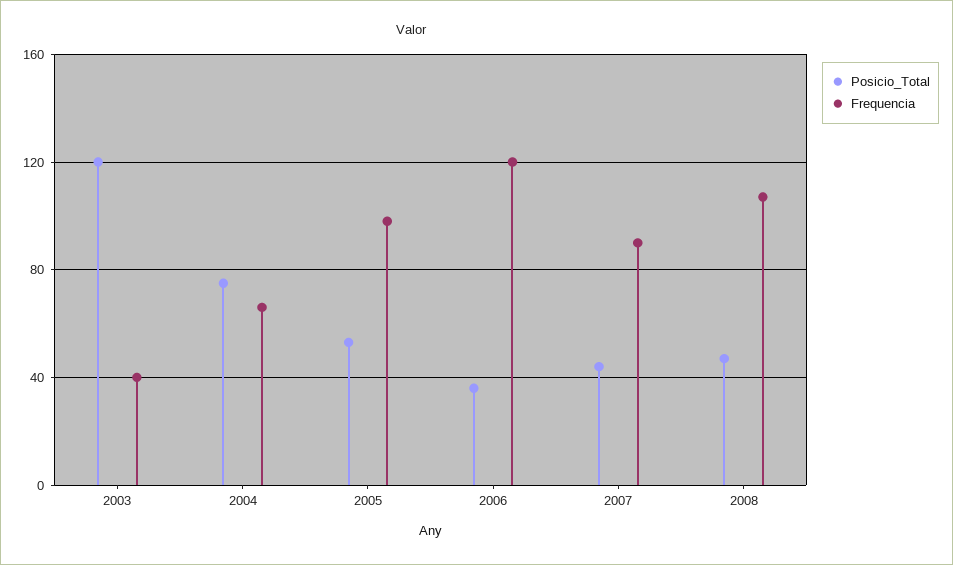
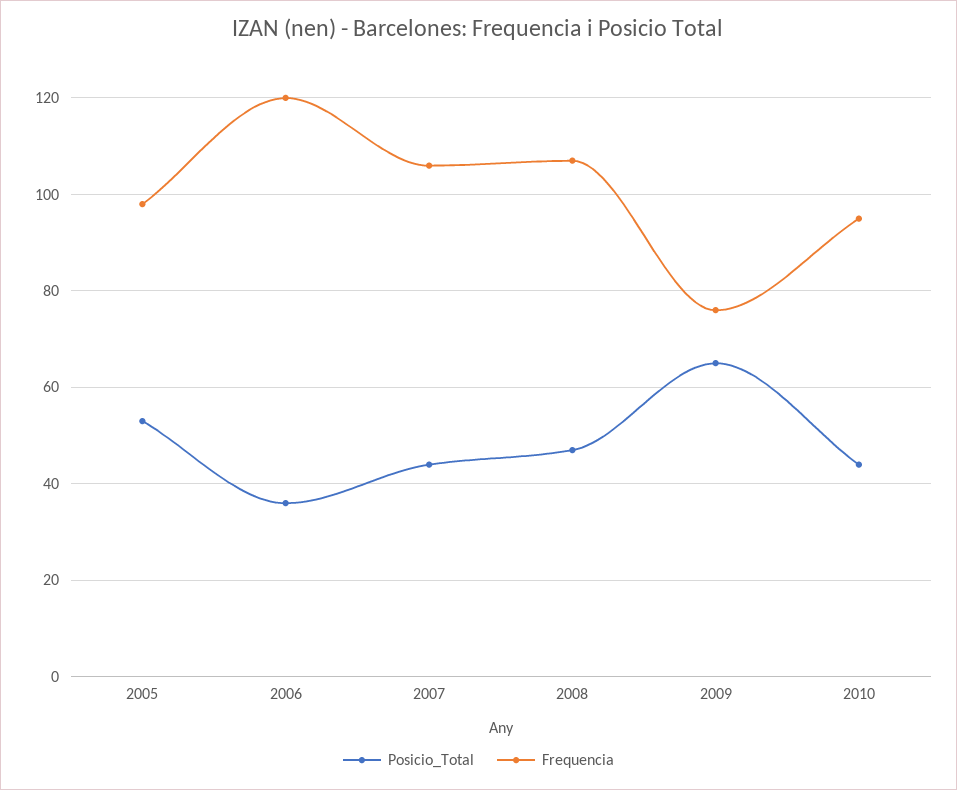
Posicio_Total, 2003: 120 -> none
Frequencia, 2003: 40 -> none
Posicio_Total, 2004: 75 -> none
Frequencia, 2004: 65 -> none
Frequencia, 2007: 90 -> 105
Posicio_Total, 2009: none -> 65
Frequencia, 2009: none -> 75
Posicio_Total, 2010: none -> 45
Frequencia, 2010: none -> 95

